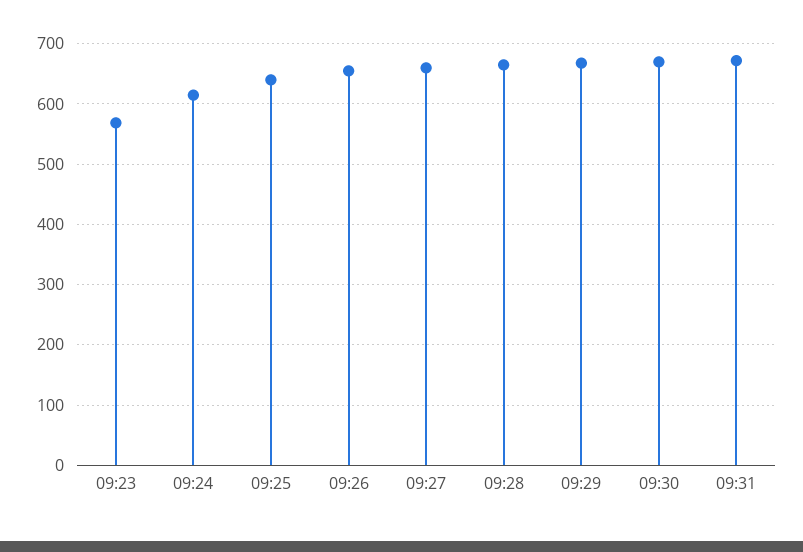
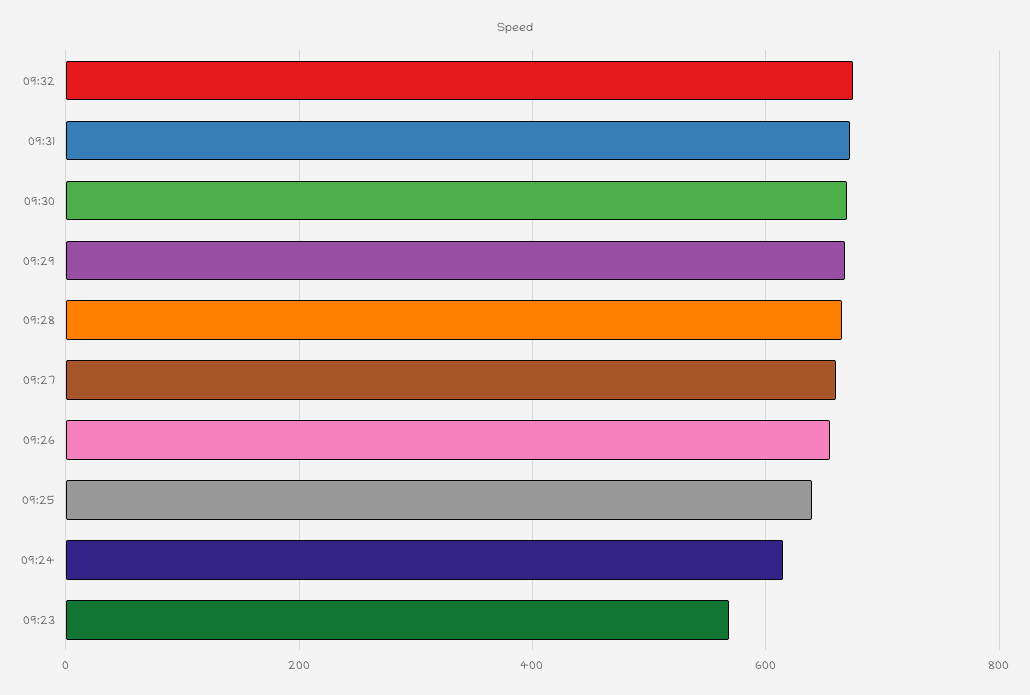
09:32: none -> 680

